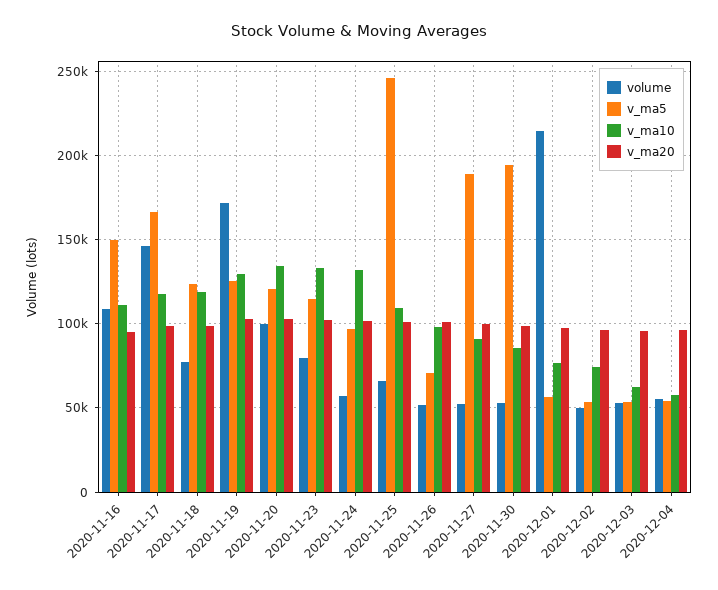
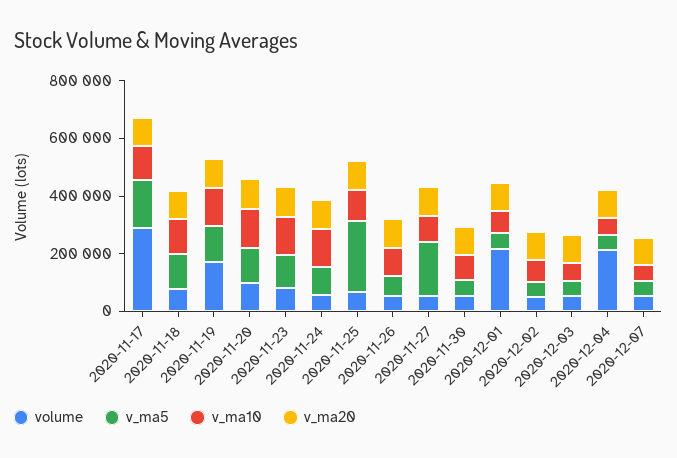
volume, 2020-11-16: 110000 -> none
v_ma5, 2020-11-16: 150000 -> none
v_ma10, 2020-11-16: 110000 -> none
v_ma20, 2020-11-16: 95000 -> none
volume, 2020-11-17: 145000 -> 300000
v_ma5, 2020-11-30: 195000 -> 50000
volume, 2020-12-04: 55000 -> 200000
volume, 2020-12-07: none -> 50000
v_ma5, 2020-12-07: none -> 50000
v_ma10, 2020-12-07: none -> 50000
v_ma20, 2020-12-07: none -> 100000

